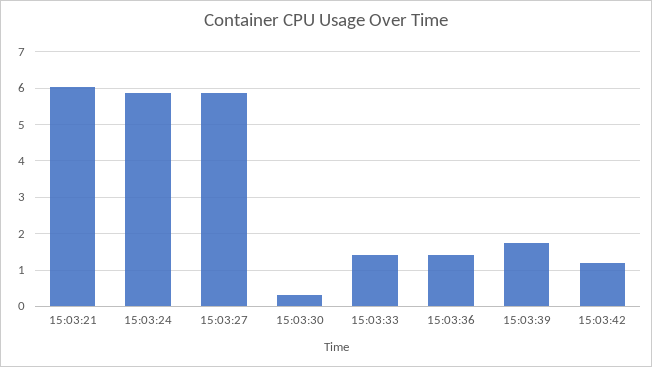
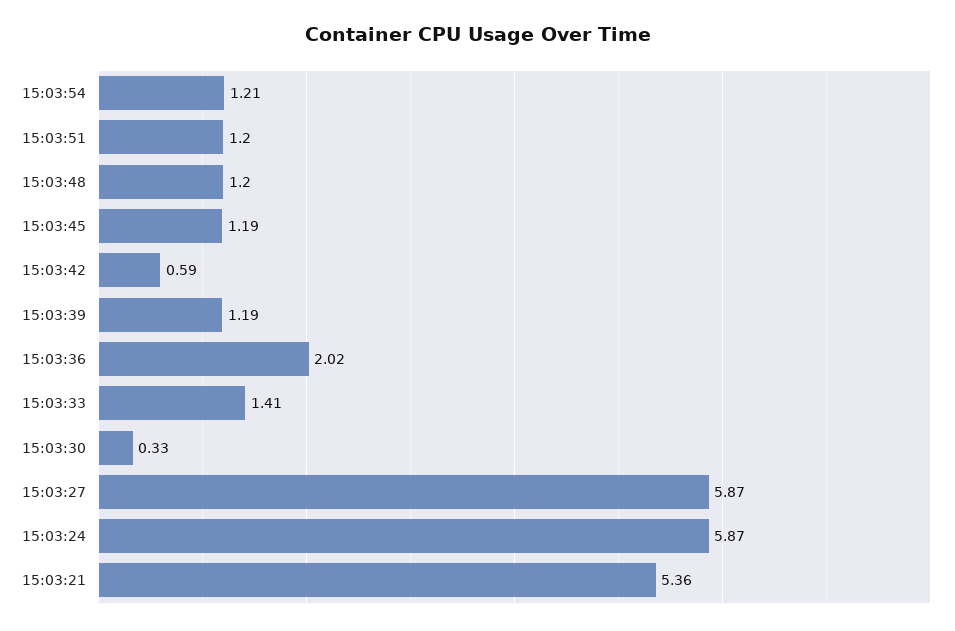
15:03:21: 6 -> 5.36
15:03:36: 1.4 -> 2.02
15:03:39: 1.8 -> 1.19
15:03:42: 1.2 -> 0.59
15:03:54: none -> 1.21
15:03:51: none -> 1.2
15:03:48: none -> 1.2
15:03:45: none -> 1.19

